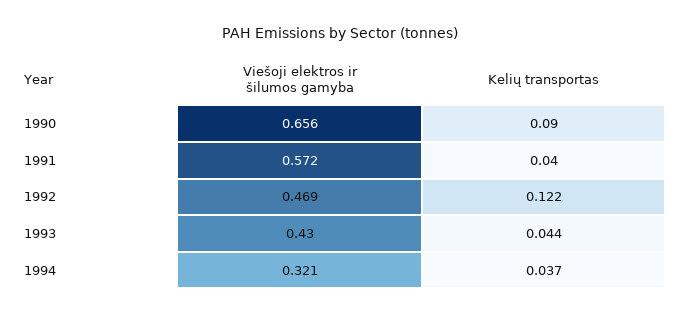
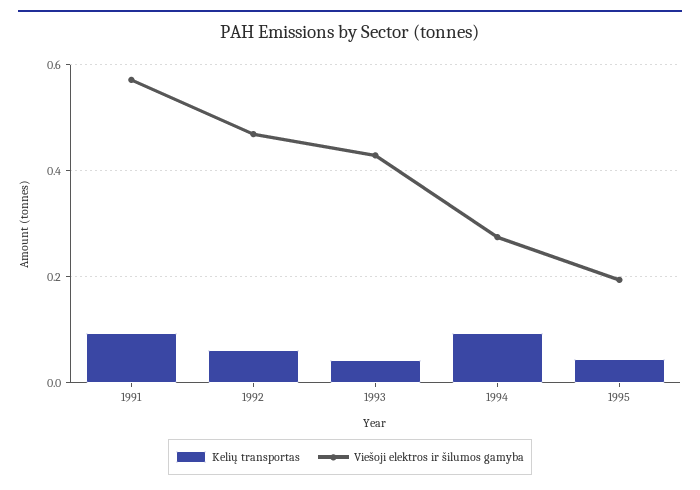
Viešoji elektros ir šilumos gamyba, 1990: 0.656 -> none
Kelių transportas, 1990: 0.09 -> none
Kelių transportas, 1991: 0.04 -> 0.1
Kelių transportas, 1992: 0.122 -> 0.06
Viešoji elektros ir šilumos gamyba, 1994: 0.321 -> 0.28
Kelių transportas, 1994: 0.037 -> 0.1
Kelių transportas, 1995: none -> 0.04
Viešoji elektros ir šilumos gamyba, 1995: none -> 0.2

